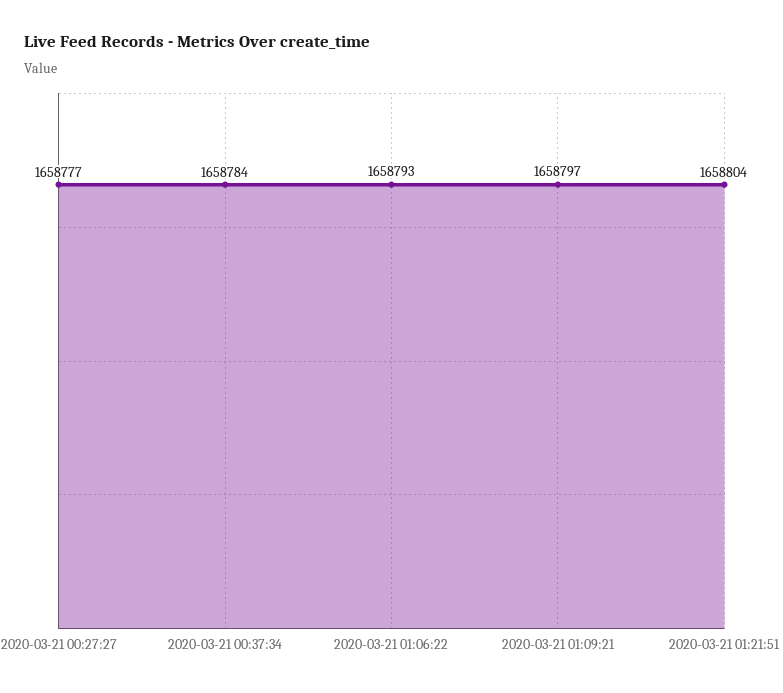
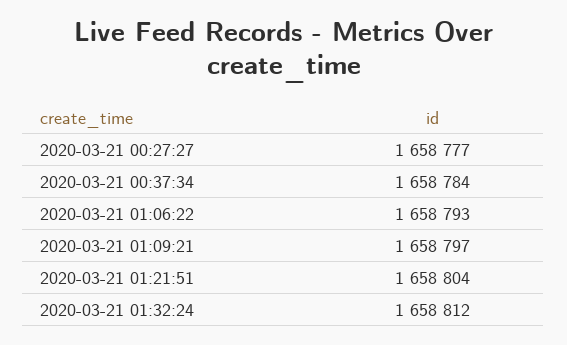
2020-03-21 01:32:24: none -> 1658812

